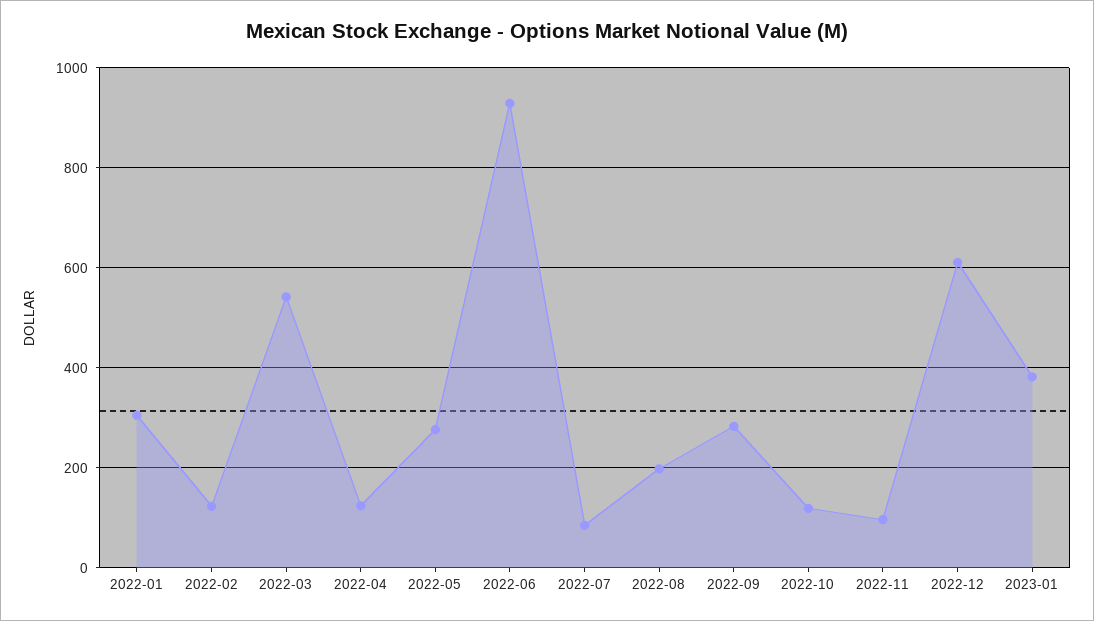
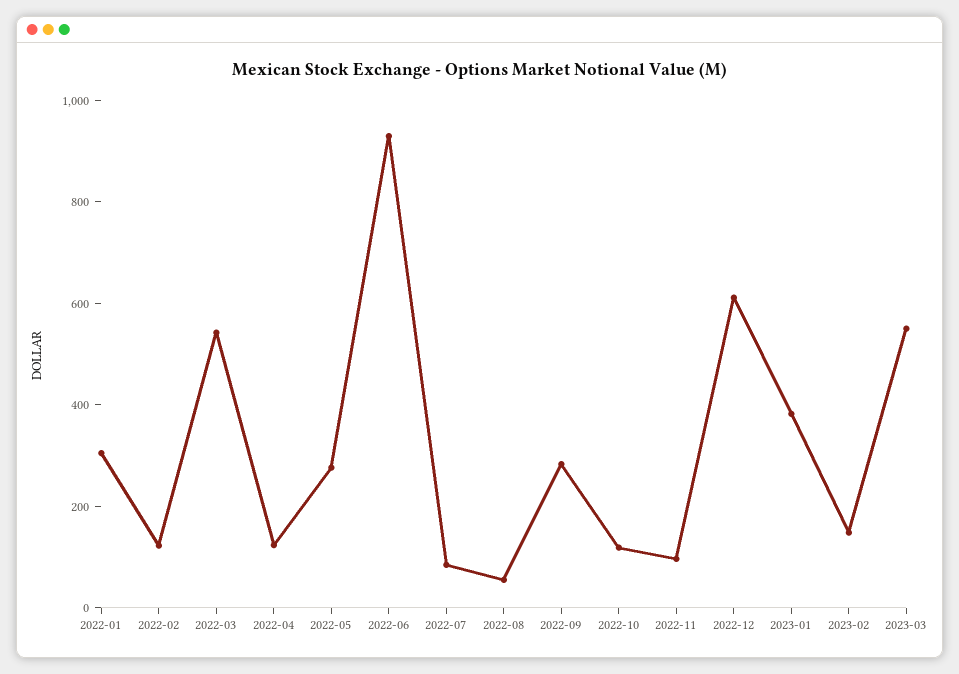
2022-08: 200 -> 50
2023-02: none -> 150
2023-03: none -> 550

